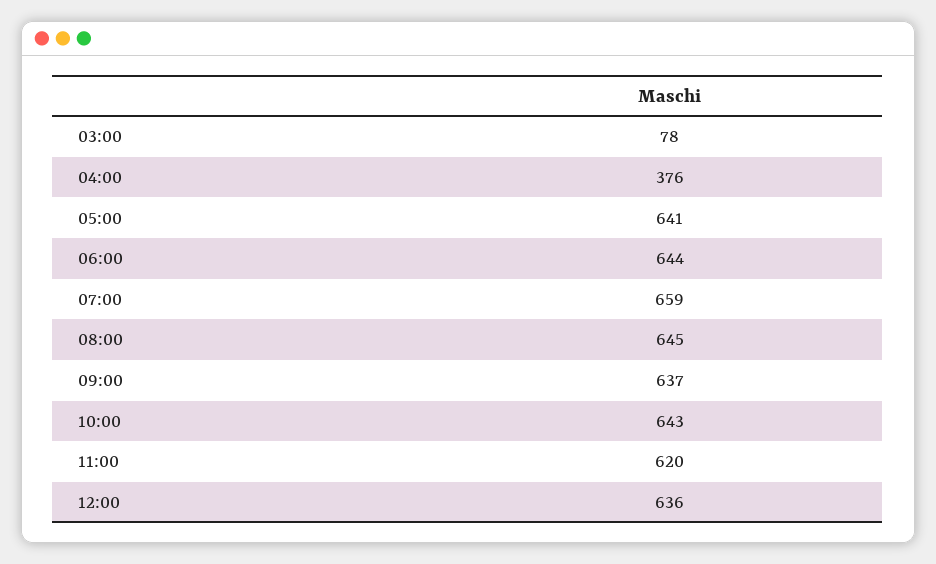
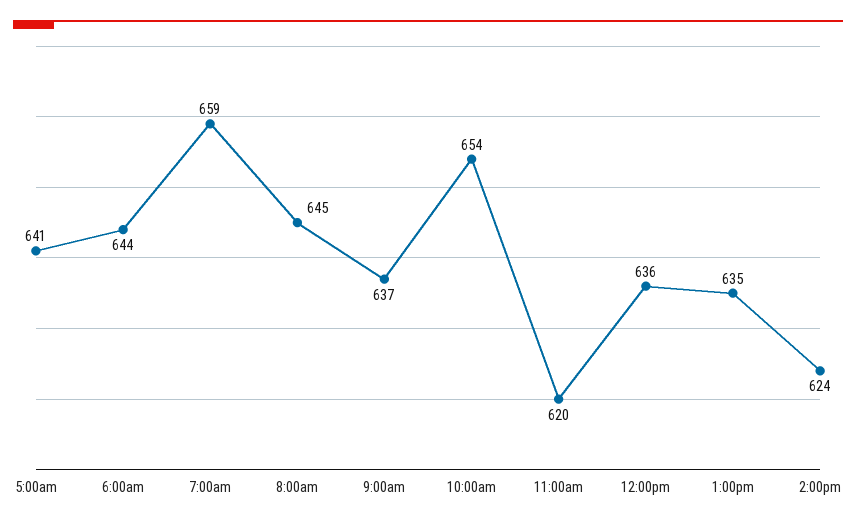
03:00: 78 -> none
04:00: 376 -> none
10:00: 643 -> 654
1:00pm: none -> 635
2:00pm: none -> 624

